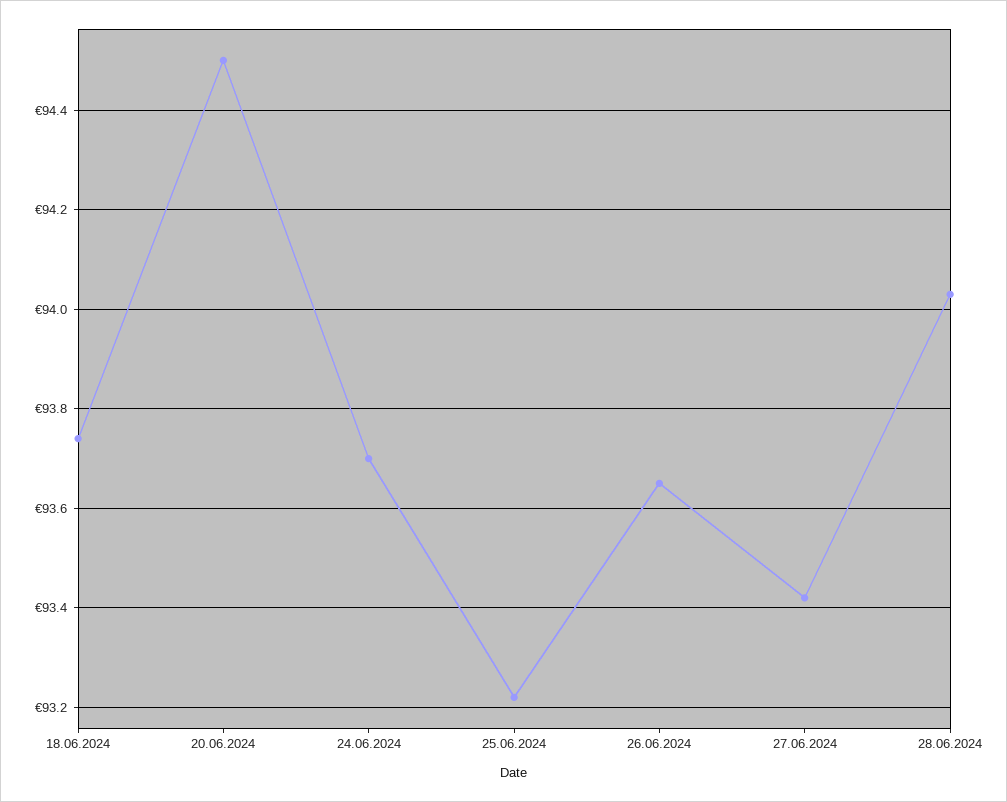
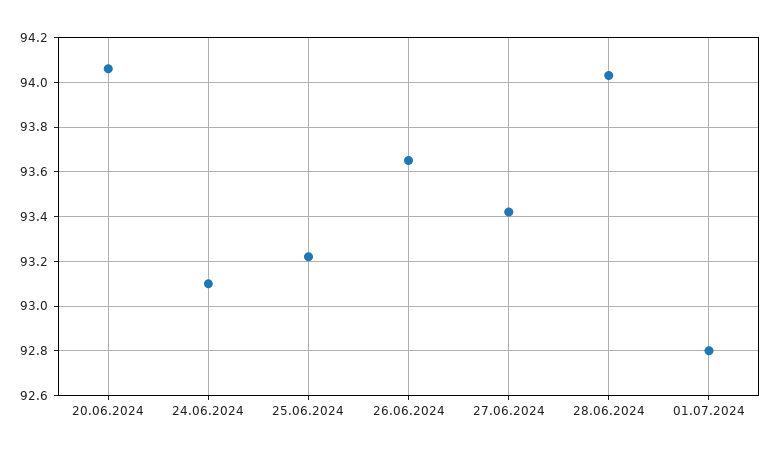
18.06.2024: 93.75 -> none
20.06.2024: 94.5 -> 94.05
24.06.2024: 93.7 -> 93.1
01.07.2024: none -> 92.8

